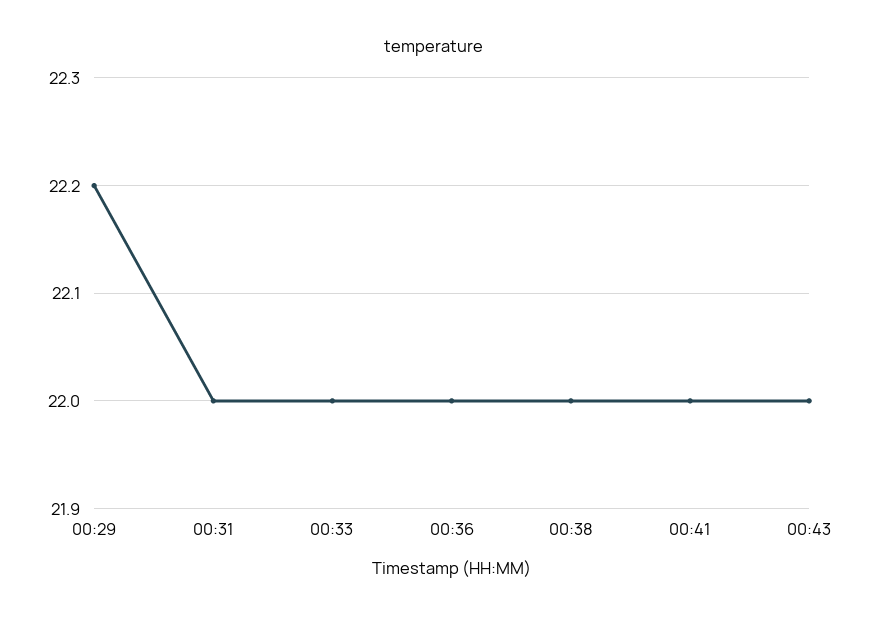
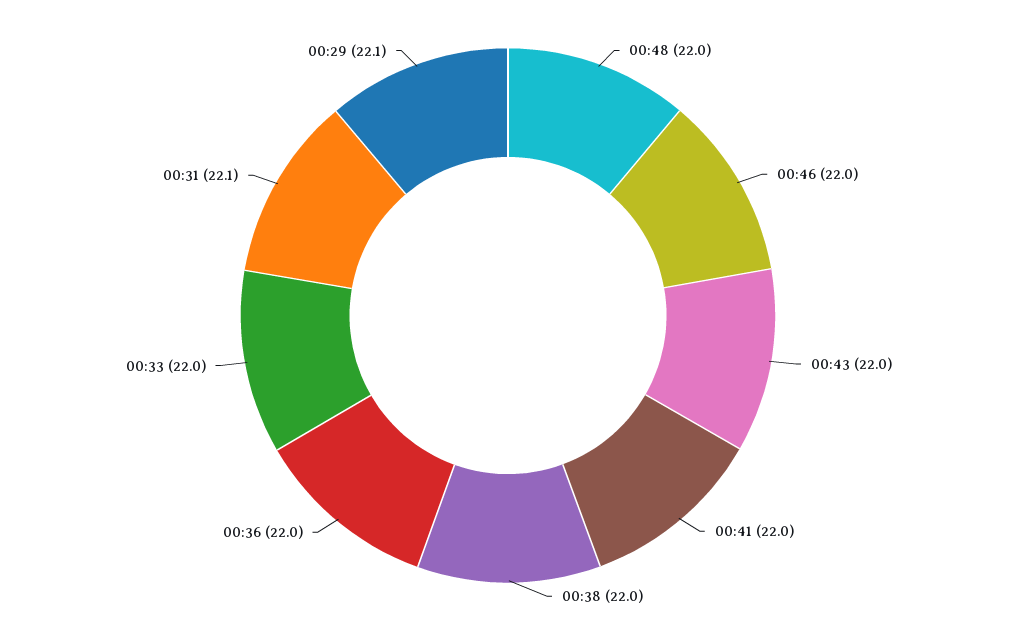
00:29: 22.2 -> 22.1
00:31: 22 -> 22.1
00:48: none -> 22
00:46: none -> 22

